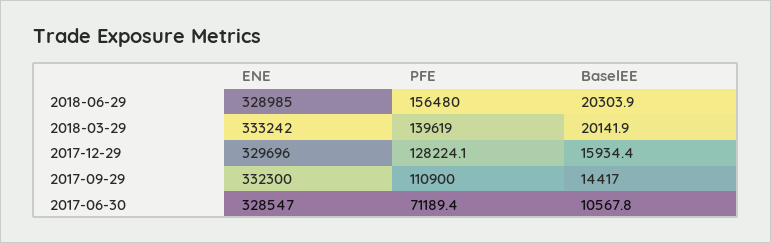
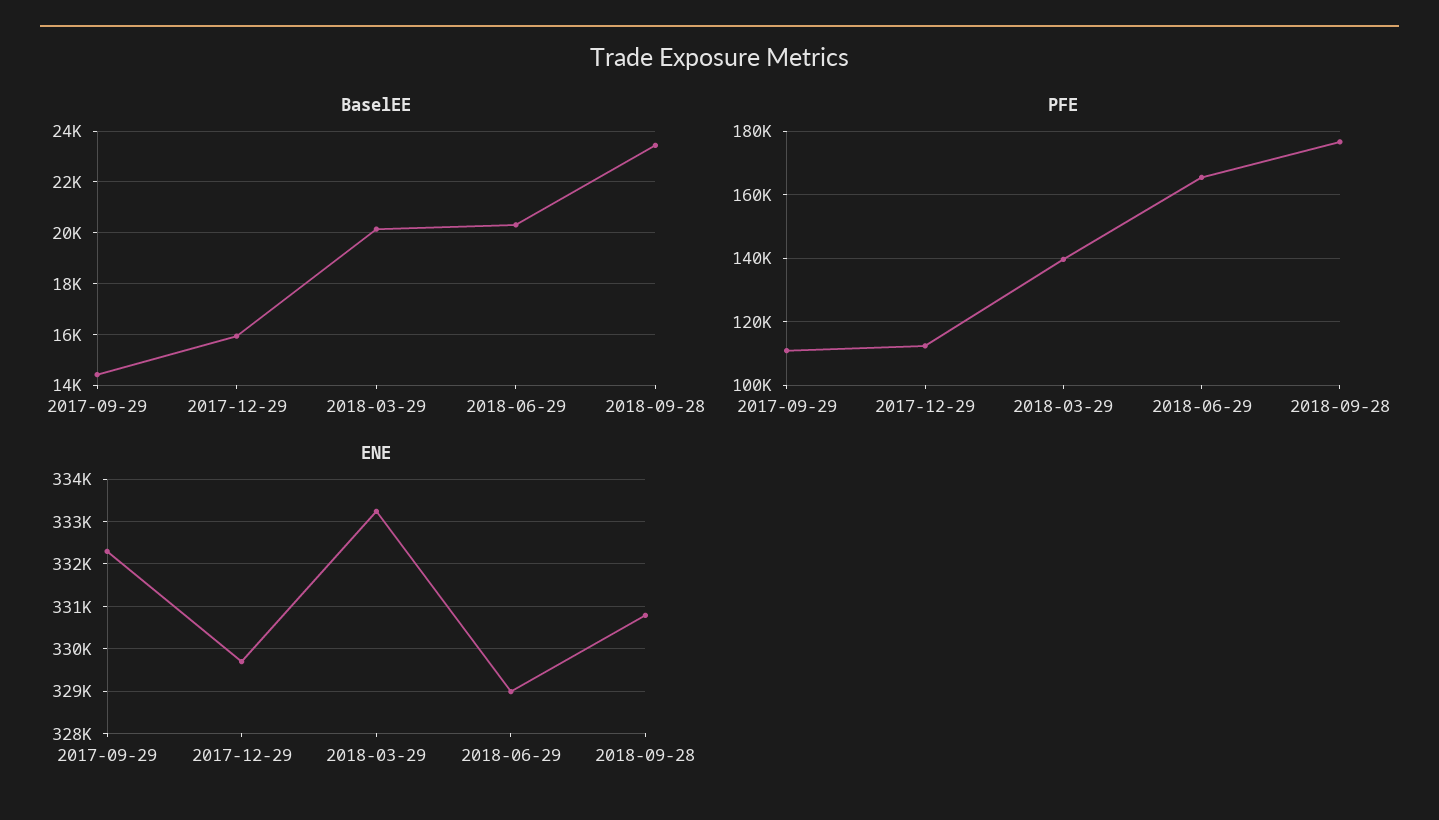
PFE, 2018-06-29: 156480 -> 166000
PFE, 2017-12-29: 128224.1 -> 112000
ENE, 2017-06-30: 328547 -> none
PFE, 2017-06-30: 71189.4 -> none
BaselEE, 2017-06-30: 10567.8 -> none
BaselEE, 2018-09-28: none -> 23500
PFE, 2018-09-28: none -> 176000
ENE, 2018-09-28: none -> 330800

